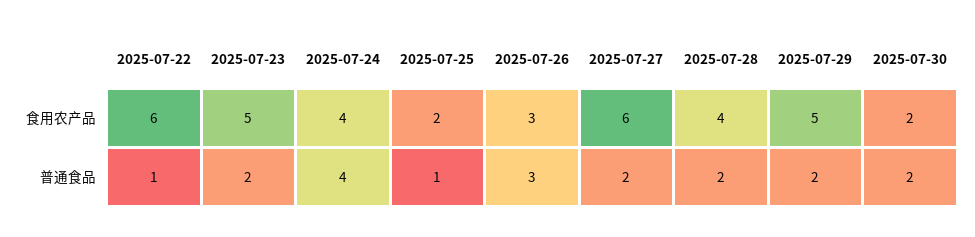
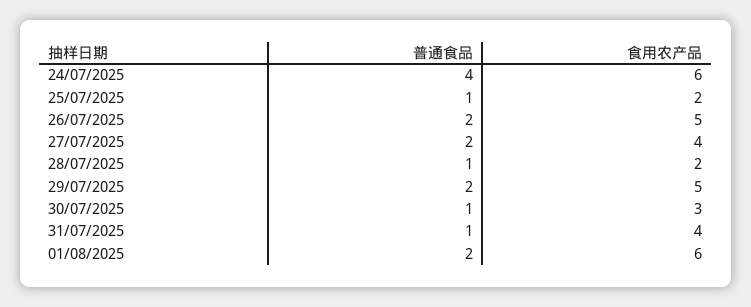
2025-07-22, 食用农产品: 6 -> none
2025-07-23, 食用农产品: 5 -> none
2025-07-24, 食用农产品: 4 -> 6
2025-07-26, 食用农产品: 3 -> 5
2025-07-27, 食用农产品: 6 -> 4
2025-07-28, 食用农产品: 4 -> 2
2025-07-30, 食用农产品: 2 -> 3
2025-07-22, 普通食品: 1 -> none
2025-07-23, 普通食品: 2 -> none
2025-07-26, 普通食品: 3 -> 2
2025-07-28, 普通食品: 2 -> 1
2025-07-30, 普通食品: 2 -> 1
31/07/2025, 普通食品: none -> 1
31/07/2025, 食用农产品: none -> 4
01/08/2025, 普通食品: none -> 2
01/08/2025, 食用农产品: none -> 6

